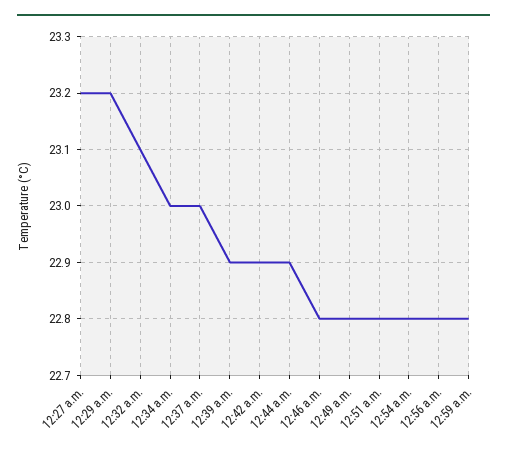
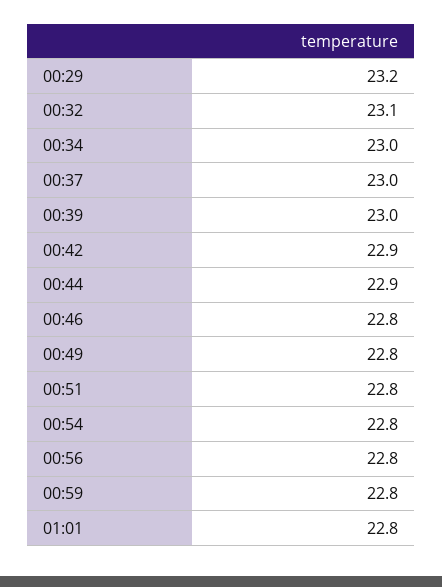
12:27 a.m.: 23.2 -> none
12:39 a.m.: 22.9 -> 23
01:01: none -> 22.8

